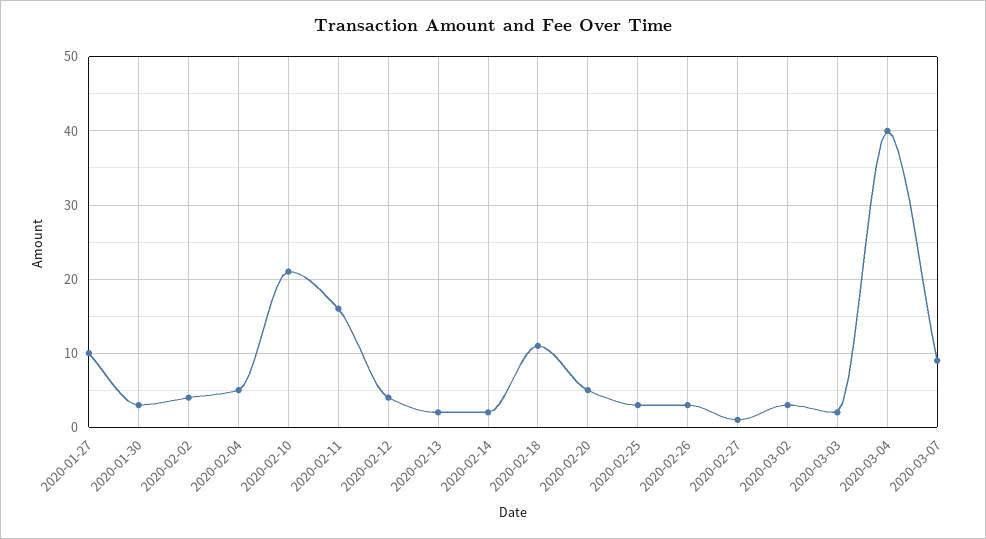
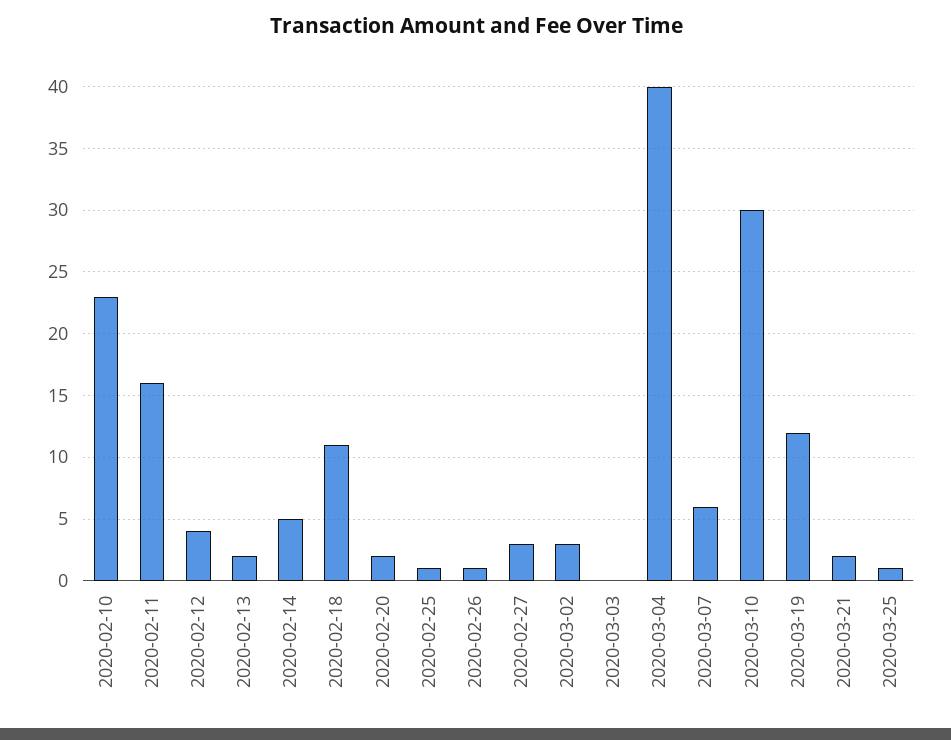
2020-01-27: 10 -> none
2020-01-30: 3 -> none
2020-02-02: 4 -> none
2020-02-04: 5 -> none
2020-02-10: 21 -> 23
2020-02-14: 2 -> 5
2020-02-20: 5 -> 2
2020-02-25: 3 -> 1
2020-02-26: 3 -> 1
2020-02-27: 1 -> 3
2020-03-03: 2 -> 0
2020-03-07: 9 -> 6
2020-03-10: none -> 30
2020-03-19: none -> 12
2020-03-21: none -> 2
2020-03-25: none -> 1

